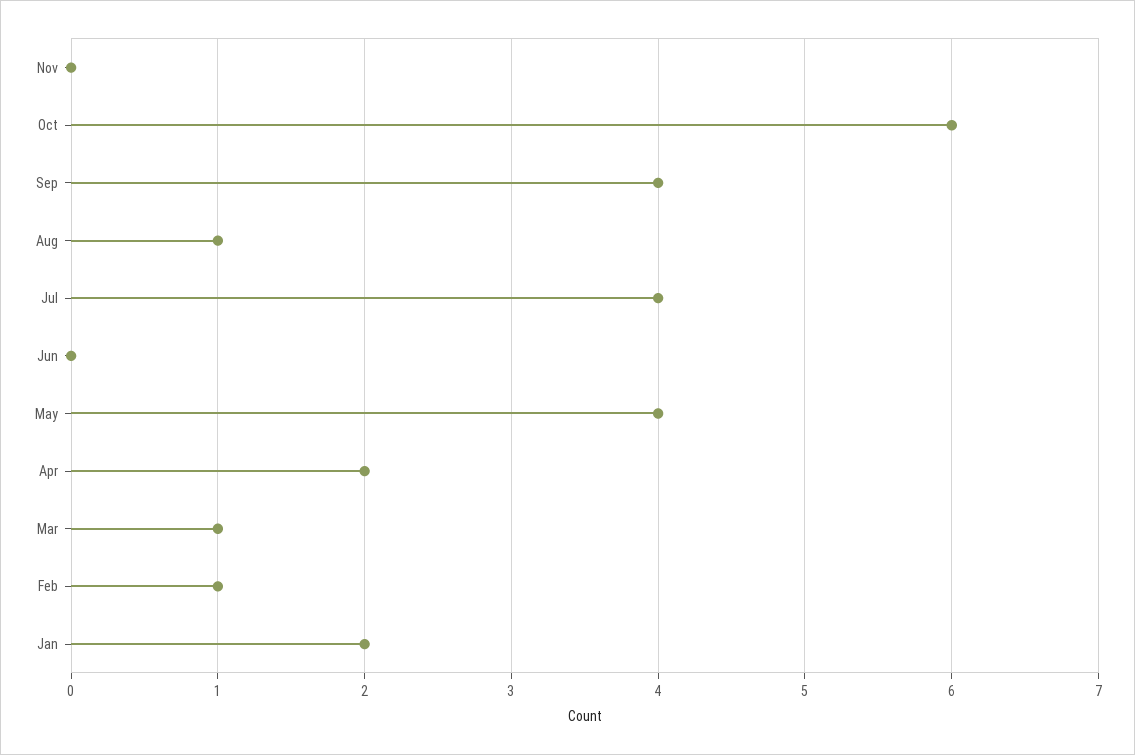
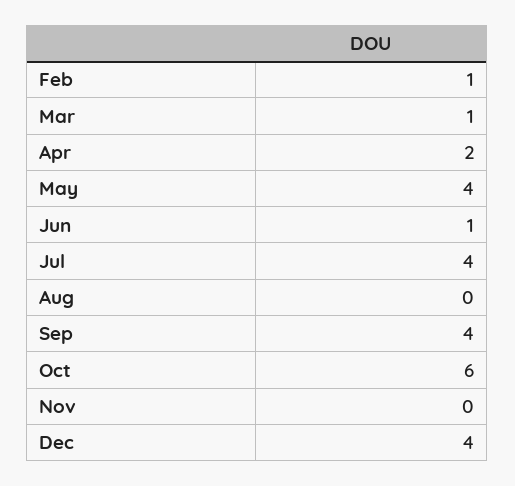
Aug: 1 -> 0
Jun: 0 -> 1
Jan: 2 -> none
Dec: none -> 4

